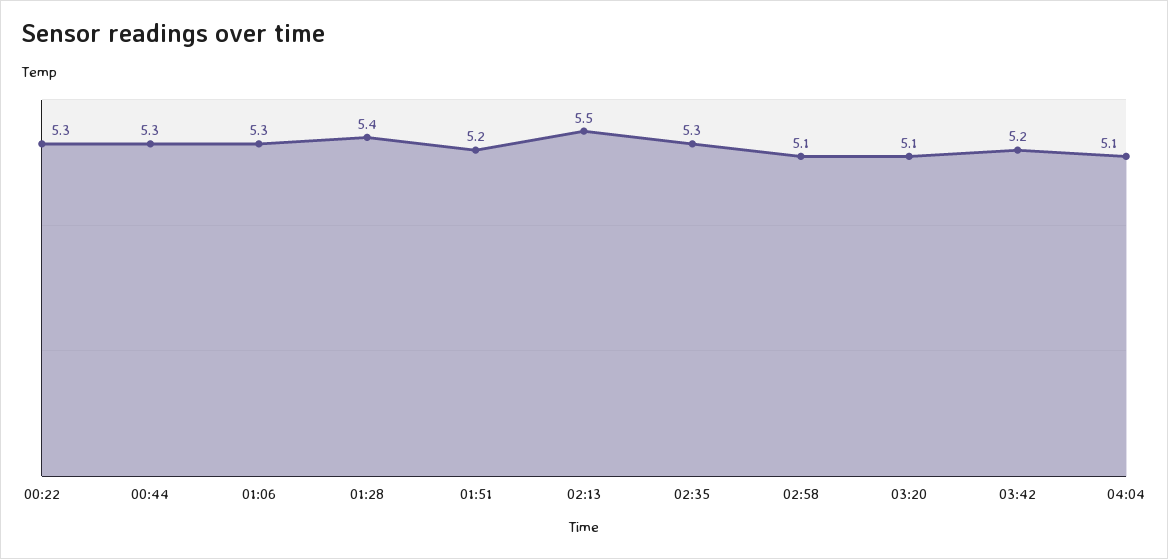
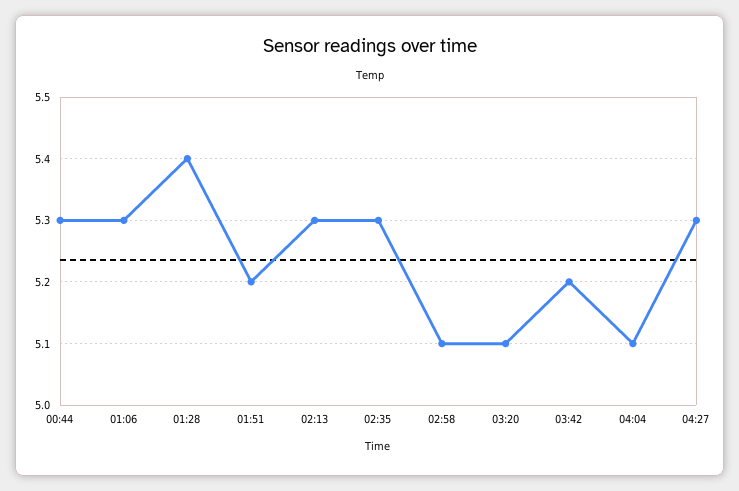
00:22: 5.3 -> none
02:13: 5.5 -> 5.3
04:27: none -> 5.3

